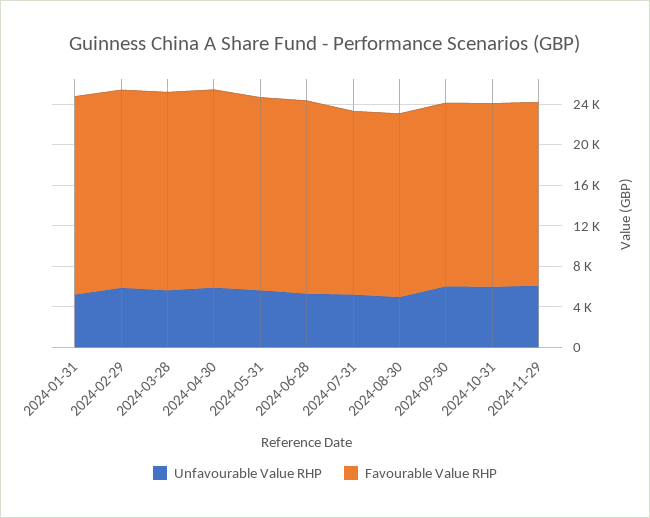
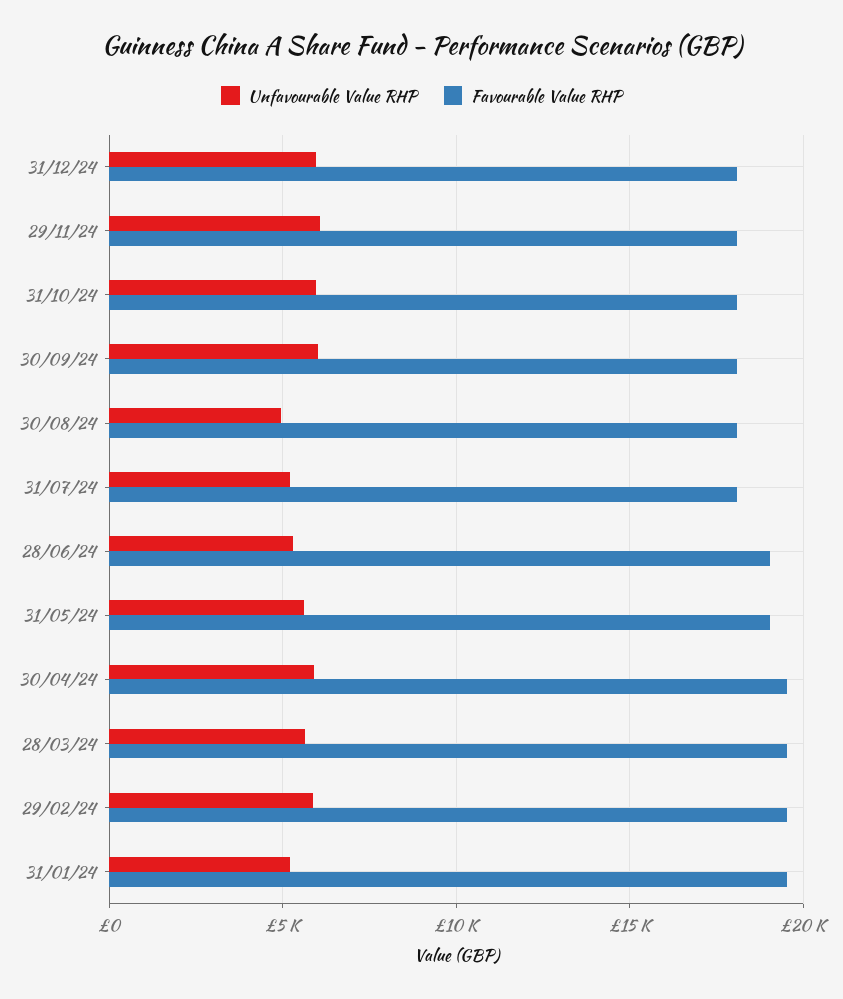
Unfavourable Value RHP, 31/12/24: none -> 6000
Favourable Value RHP, 31/12/24: none -> 18000

